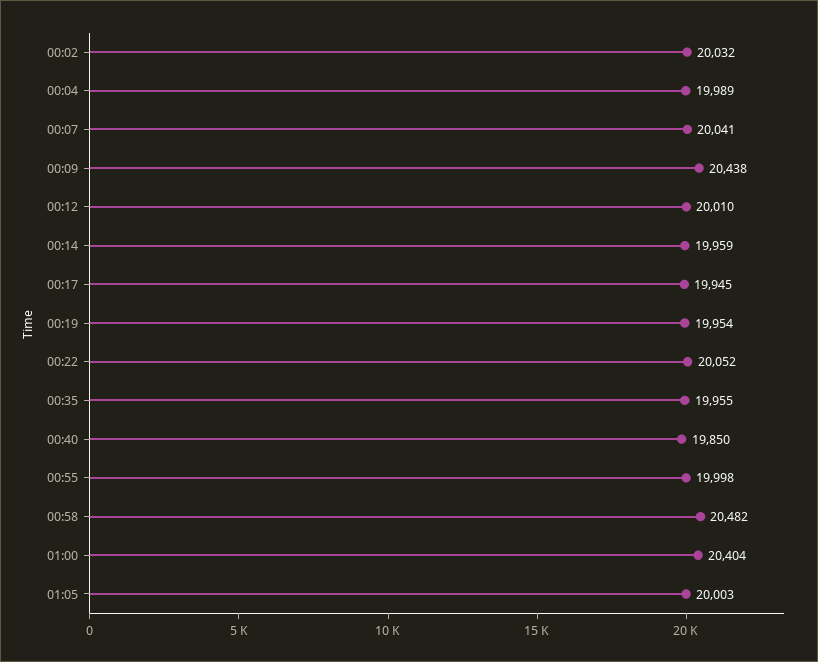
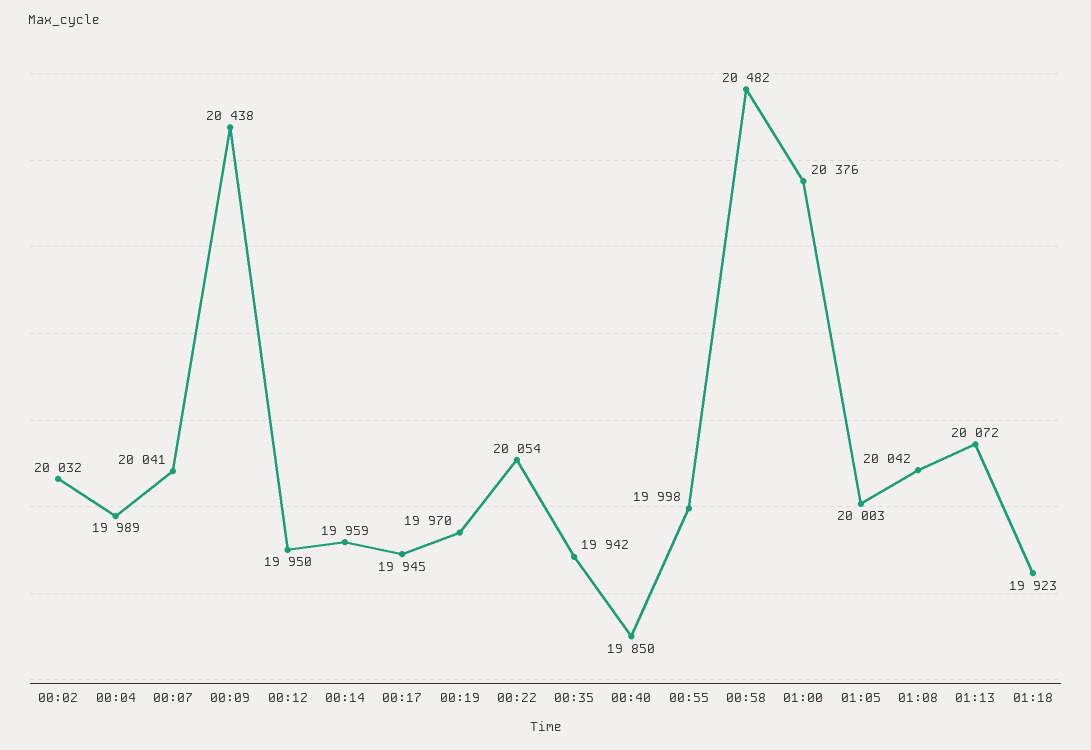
00:12: 20010 -> 19950
00:19: 19954 -> 19970
00:22: 20052 -> 20054
00:35: 19955 -> 19942
01:00: 20404 -> 20376
01:08: none -> 20042
01:13: none -> 20072
01:18: none -> 19923

